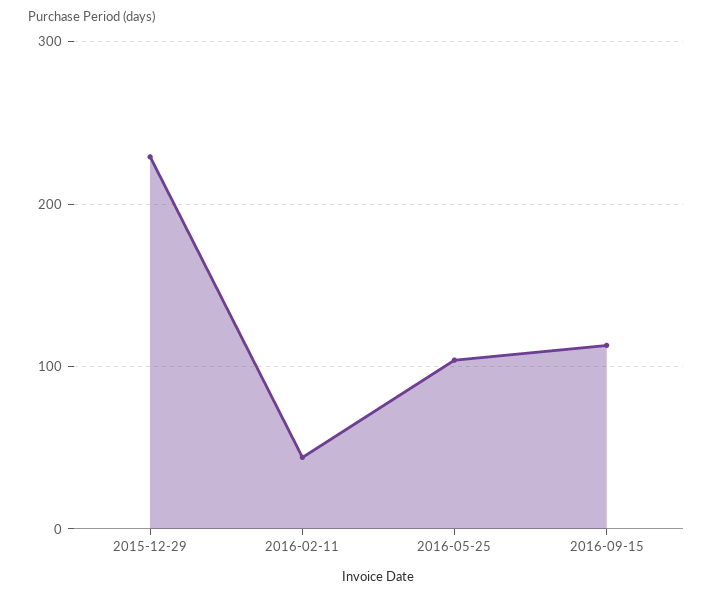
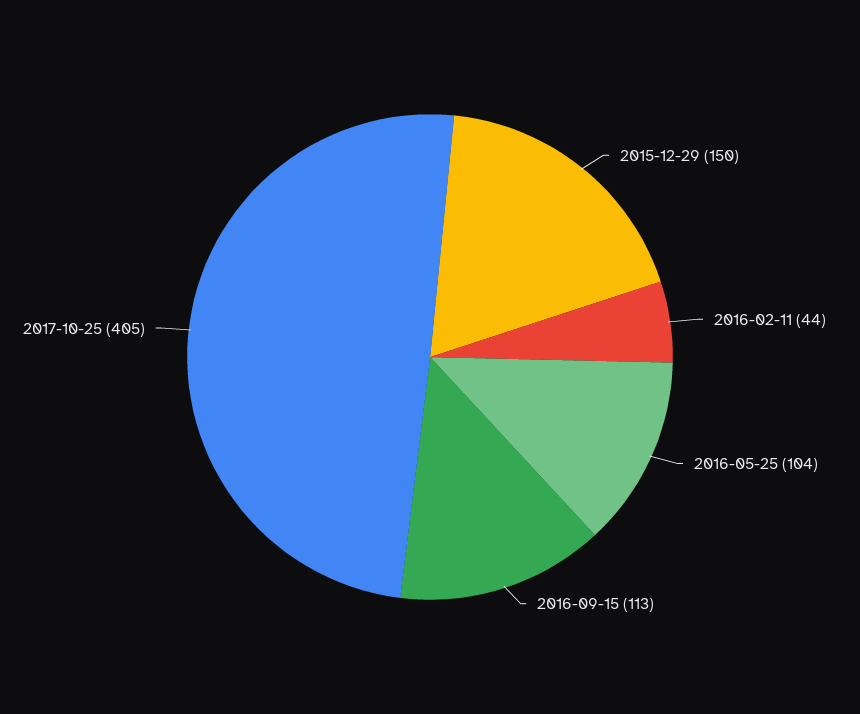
2015-12-29: 230 -> 150
2017-10-25: none -> 405

